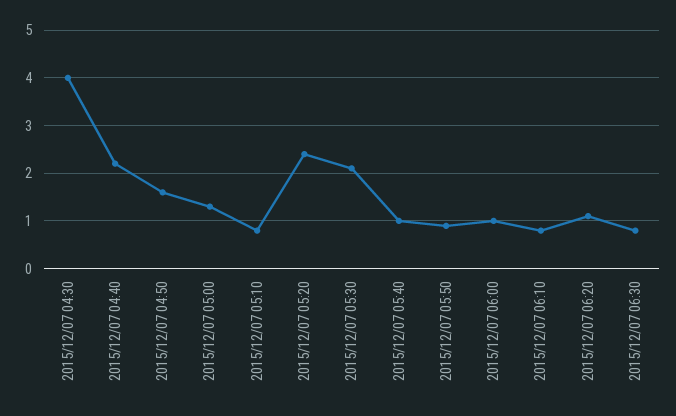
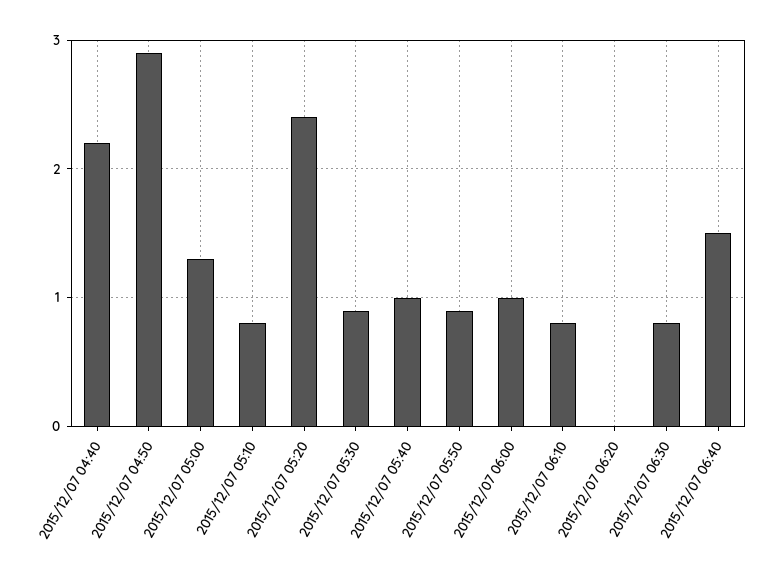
2015/12/07 04:30: 4 -> none
2015/12/07 04:50: 1.5 -> 2.9
2015/12/07 05:30: 2 -> 0.9
2015/12/07 06:20: 1 -> 0
2015/12/07 06:40: none -> 1.5

